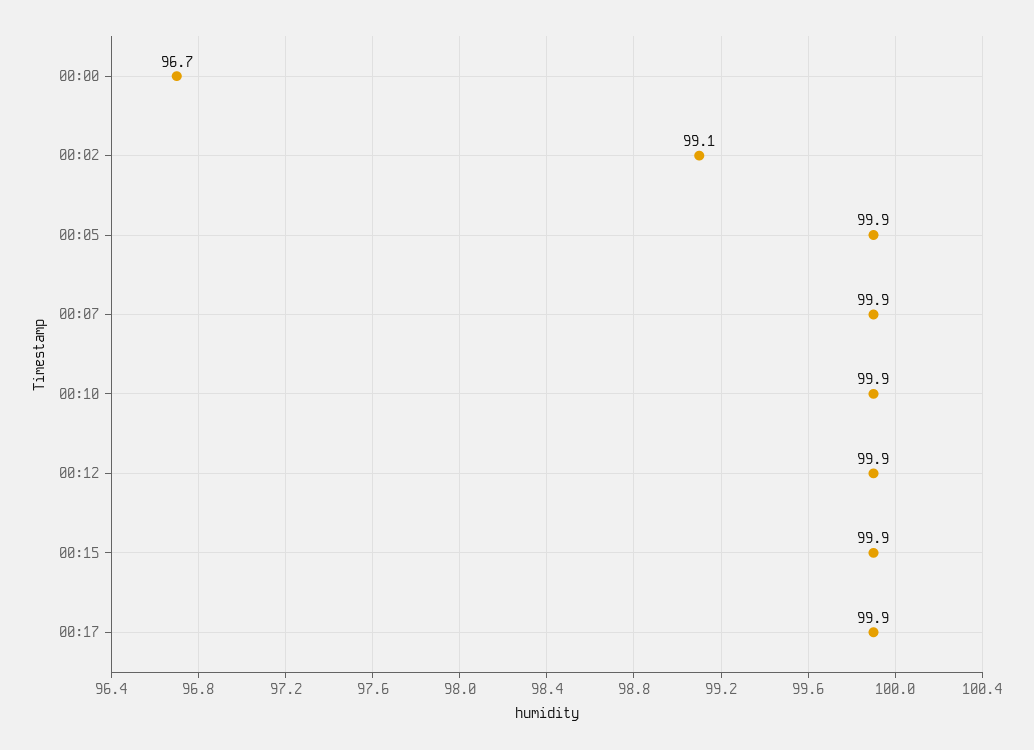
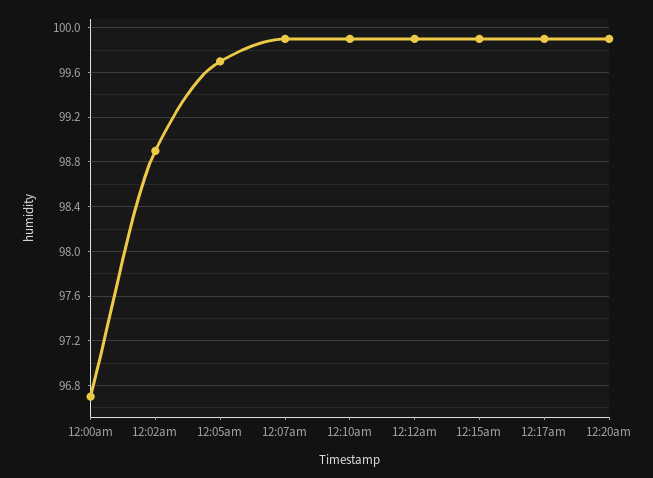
00:02: 99.1 -> 98.9
00:05: 99.9 -> 99.7
12:20am: none -> 99.9

